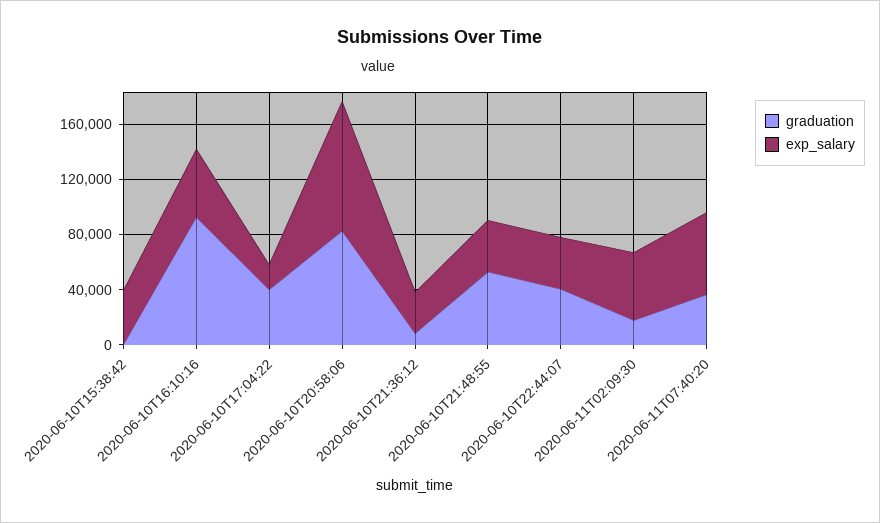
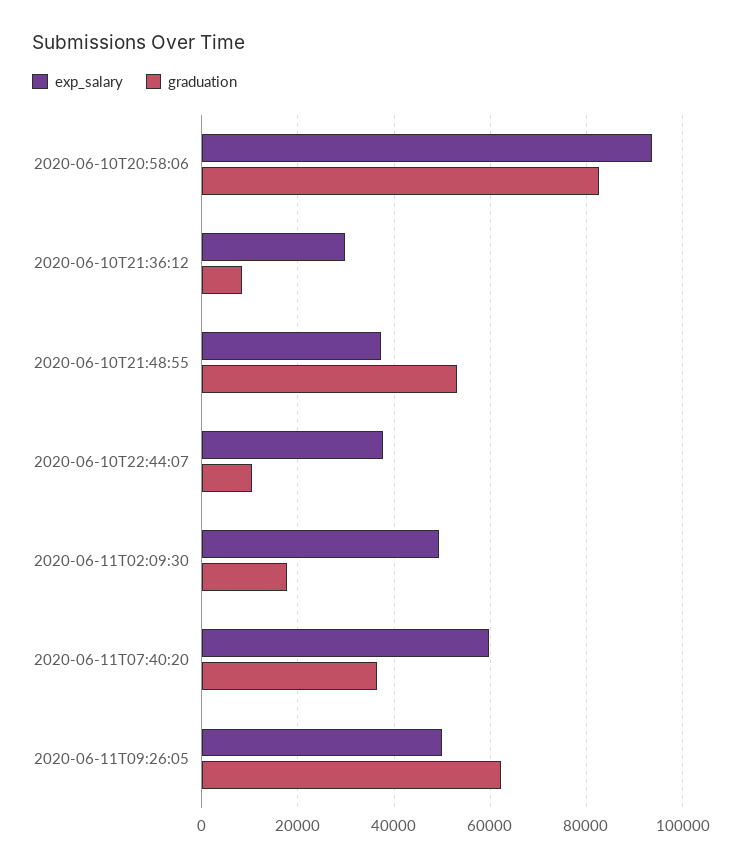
graduation, 2020-06-10T15:38:42: 0 -> none
exp_salary, 2020-06-10T15:38:42: 40000 -> none
graduation, 2020-06-10T16:10:16: 90000 -> none
exp_salary, 2020-06-10T16:10:16: 50000 -> none
graduation, 2020-06-10T17:04:22: 40000 -> none
exp_salary, 2020-06-10T17:04:22: 20000 -> none
graduation, 2020-06-10T22:44:07: 40000 -> 10000
exp_salary, 2020-06-11T09:26:05: none -> 50000
graduation, 2020-06-11T09:26:05: none -> 62000

